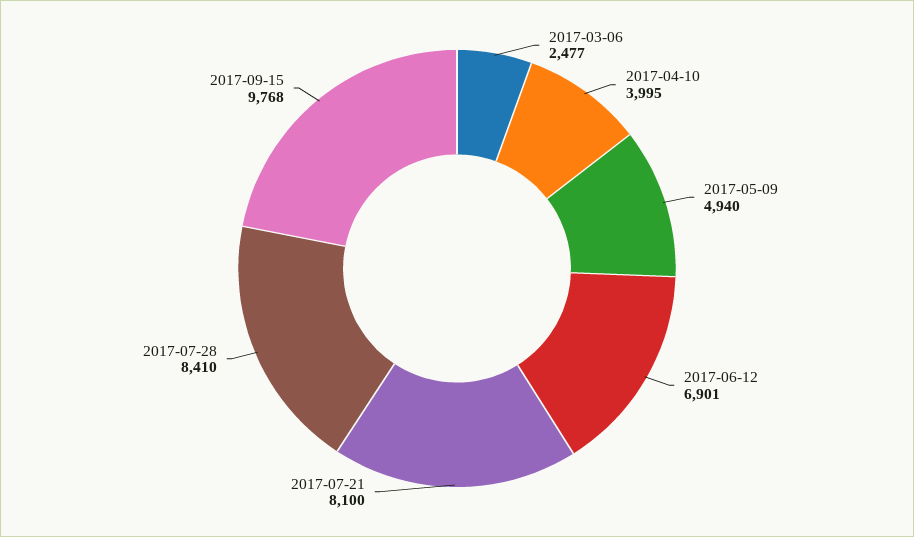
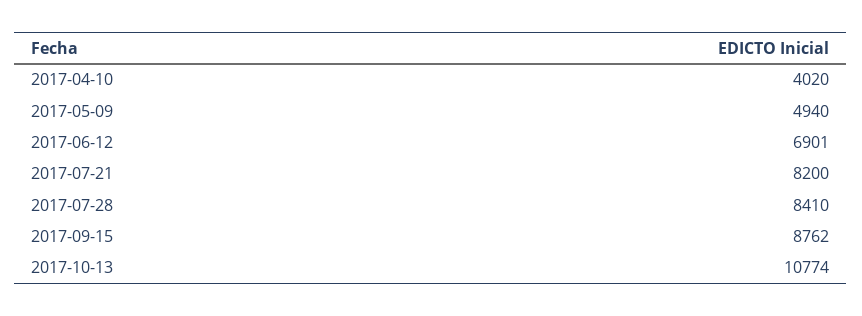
2017-03-06: 2477 -> none
2017-04-10: 3995 -> 4020
2017-07-21: 8100 -> 8200
2017-09-15: 9768 -> 8762
2017-10-13: none -> 10774

